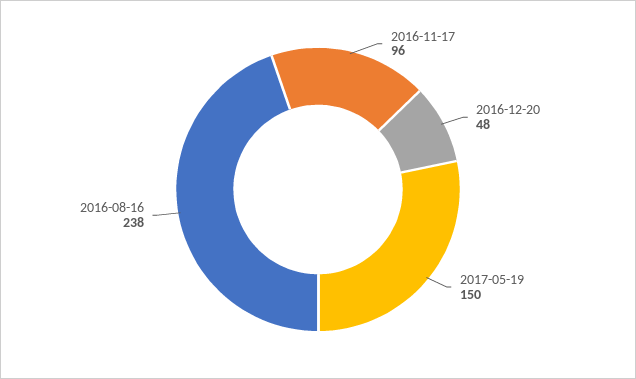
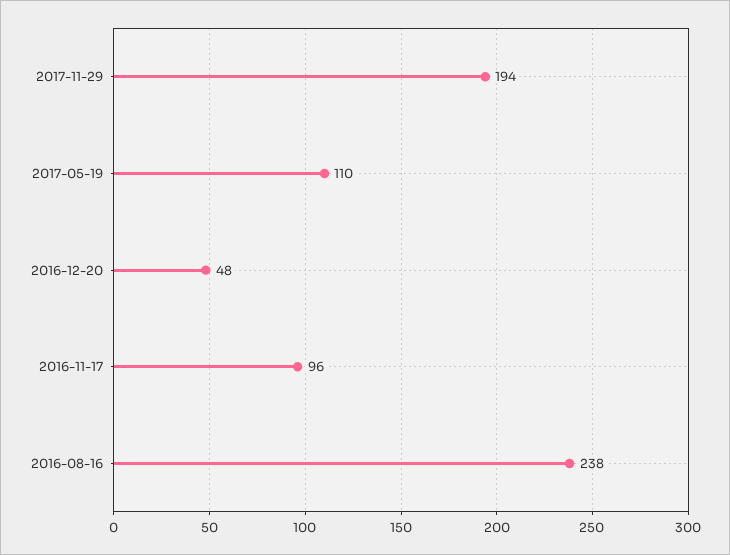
2017-05-19: 150 -> 110
2017-11-29: none -> 194

